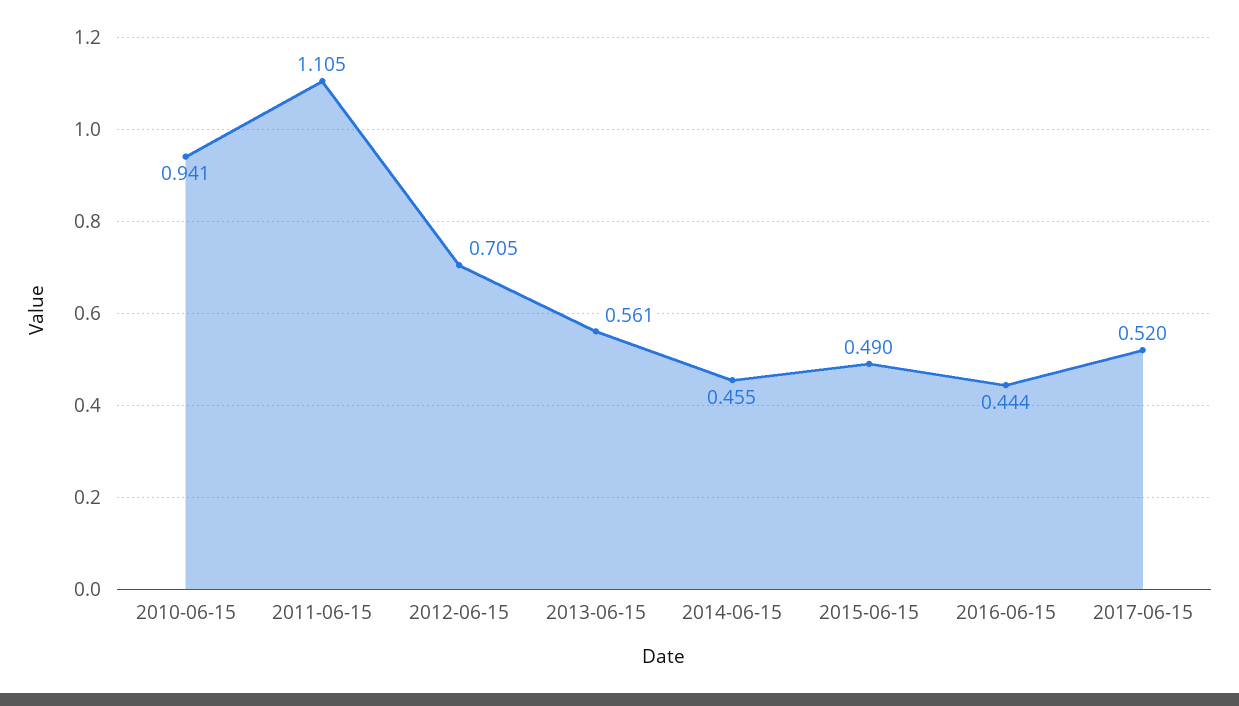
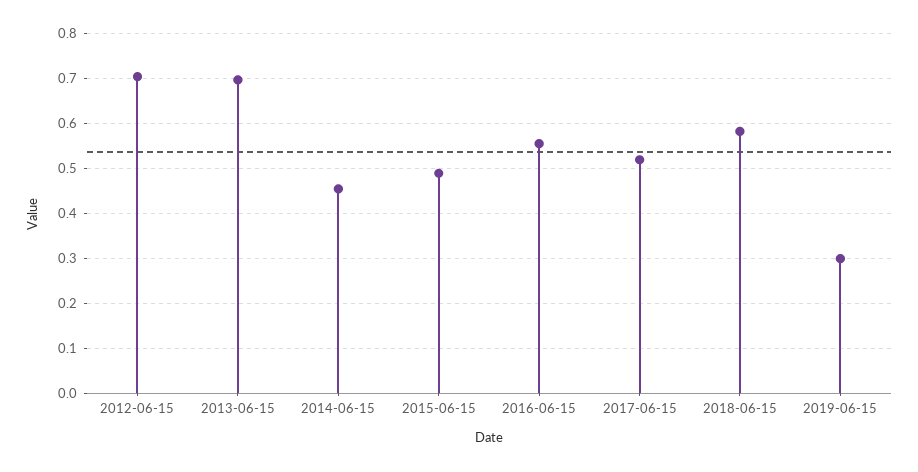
2010-06-15: 0.941 -> none
2011-06-15: 1.105 -> none
2013-06-15: 0.561 -> 0.7
2016-06-15: 0.444 -> 0.56
2018-06-15: none -> 0.58
2019-06-15: none -> 0.3

